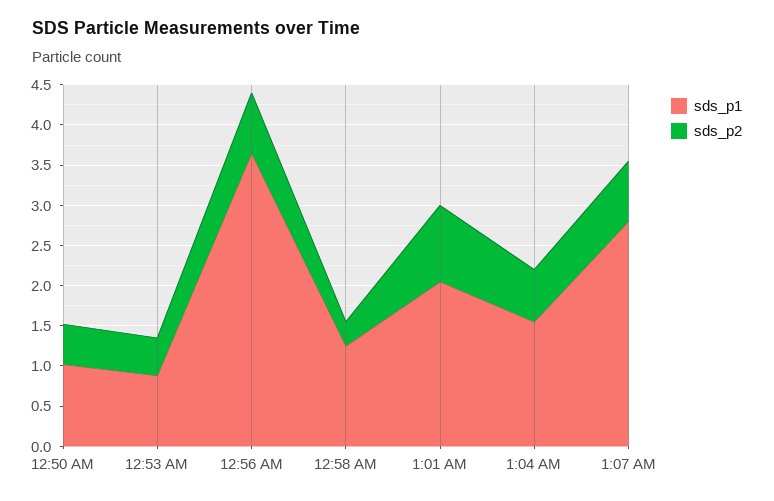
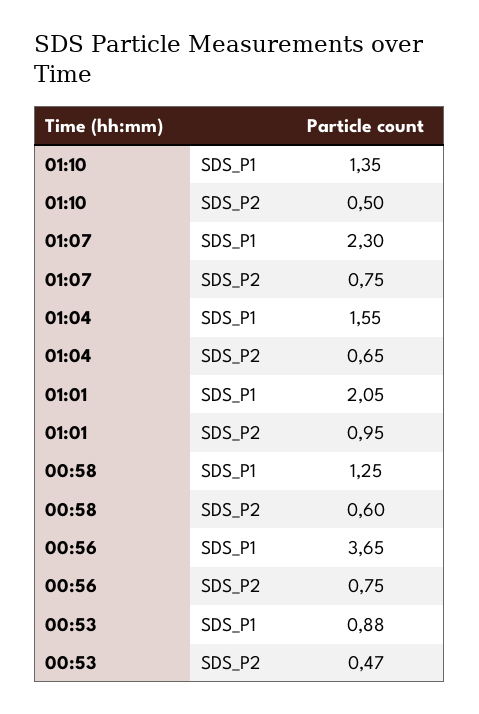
sds_p1, 12:50 AM: 1 -> none
sds_p2, 12:50 AM: 0.5 -> none
sds_p2, 12:58 AM: 0.3 -> 0.6
sds_p1, 1:07 AM: 2.8 -> 2.3
sds_p1, 01:10: none -> 1.35
sds_p2, 01:10: none -> 0.5

